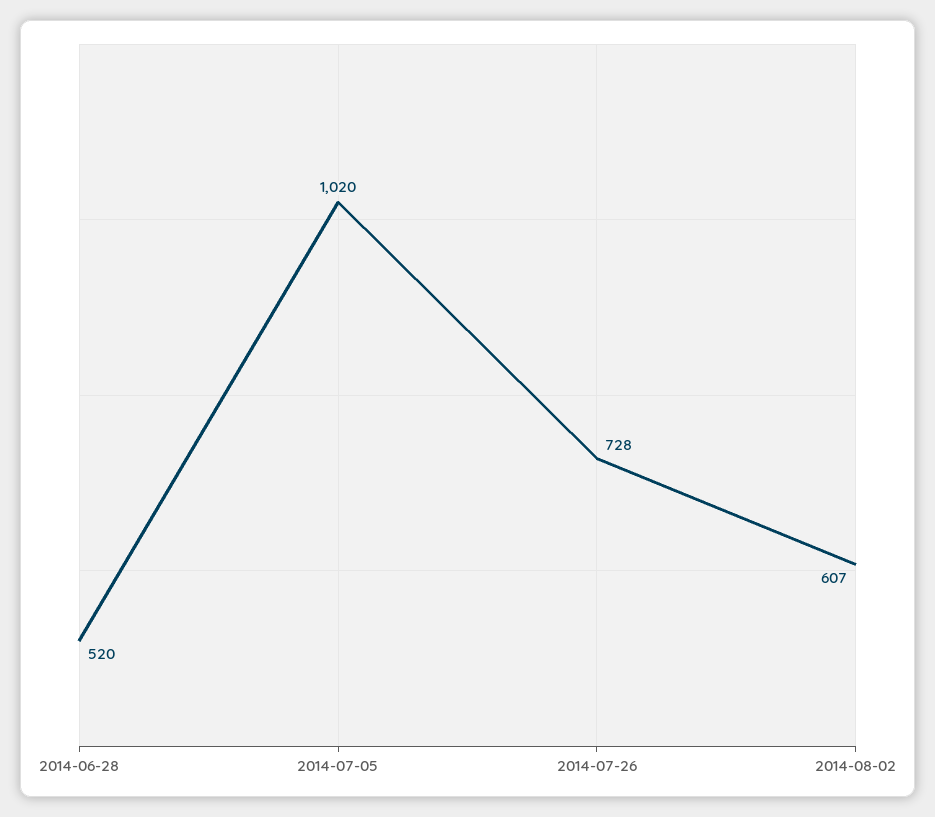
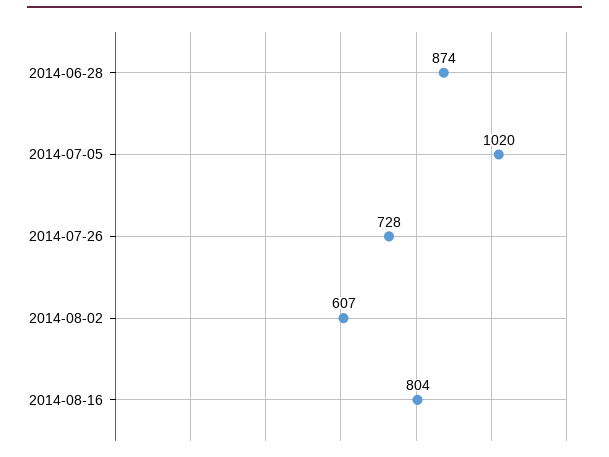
2014-06-28: 520 -> 874
2014-08-16: none -> 804

